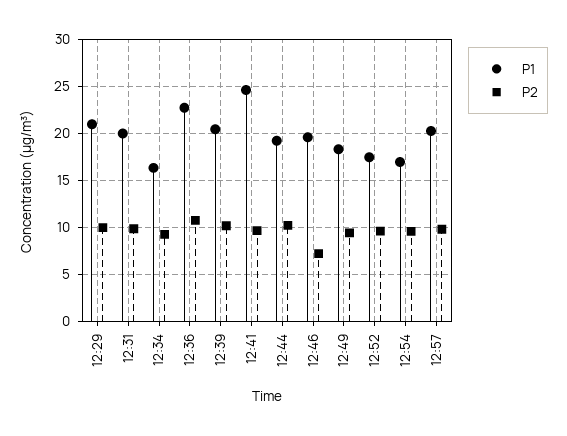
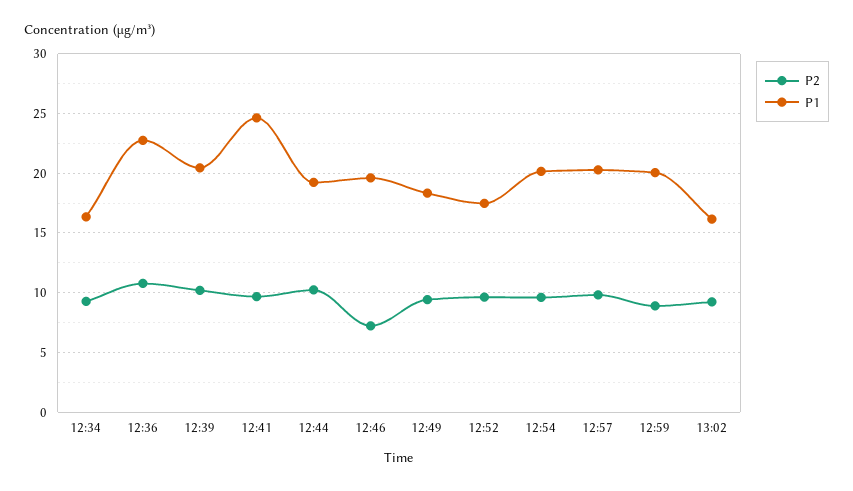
P1, 12:29: 21 -> none
P2, 12:29: 10 -> none
P1, 12:31: 20 -> none
P2, 12:31: 10 -> none
P1, 12:54: 17 -> 20
P2, 12:59: none -> 9
P1, 12:59: none -> 20
P2, 13:02: none -> 9
P1, 13:02: none -> 16

